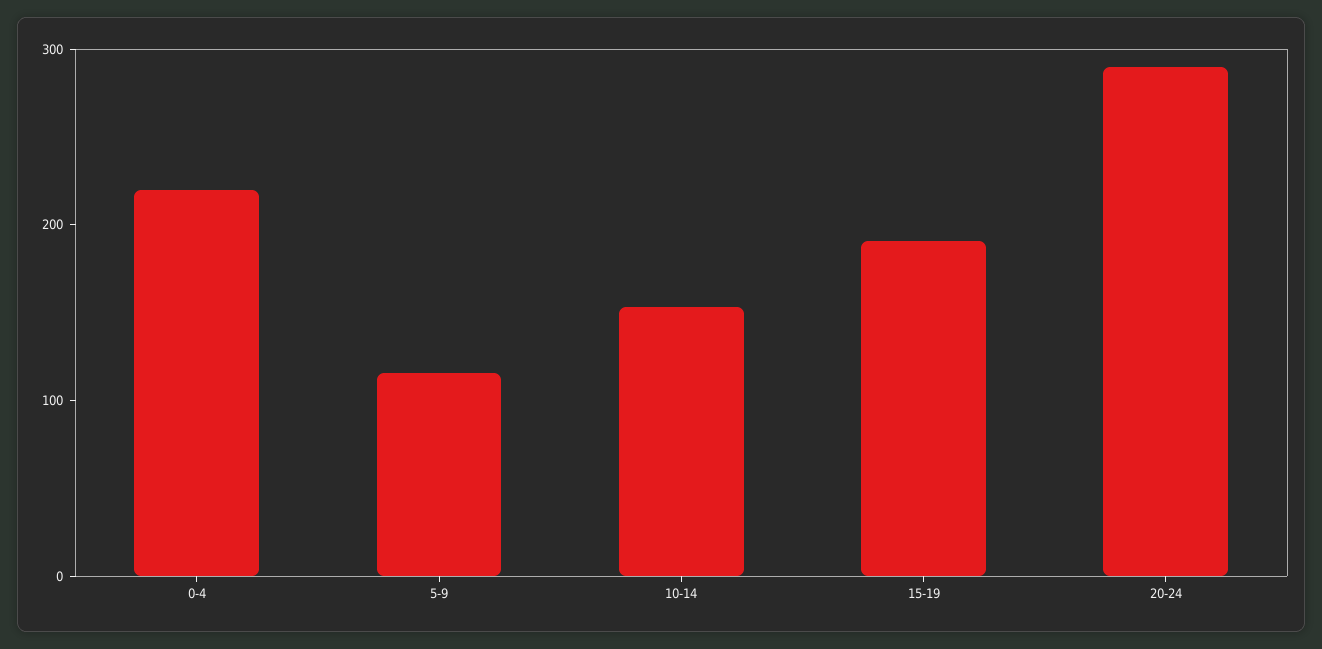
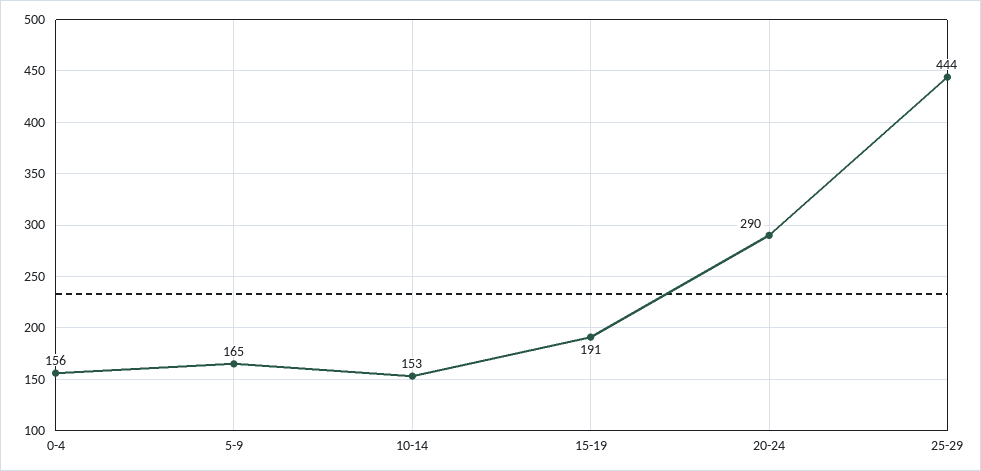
0-4: 220 -> 156
5-9: 120 -> 165
25-29: none -> 444

